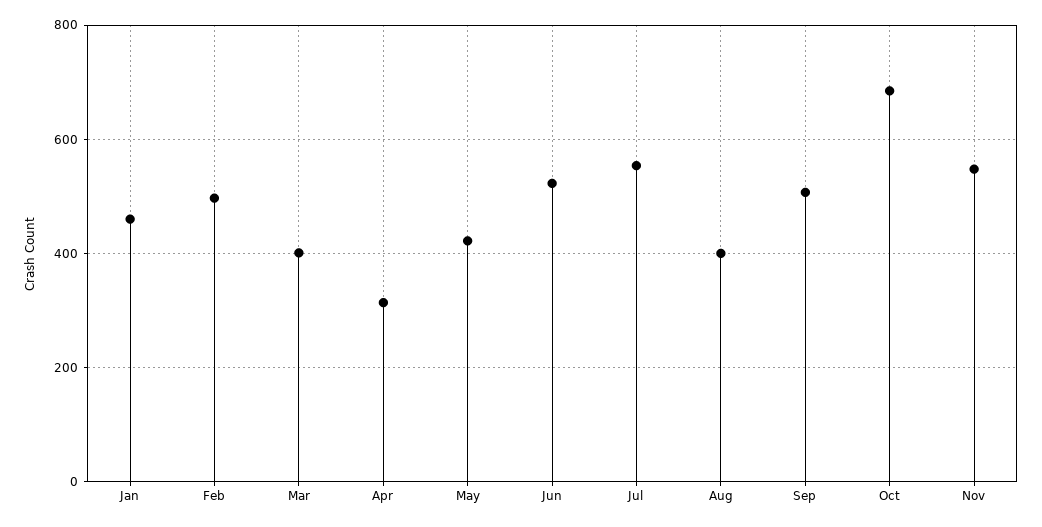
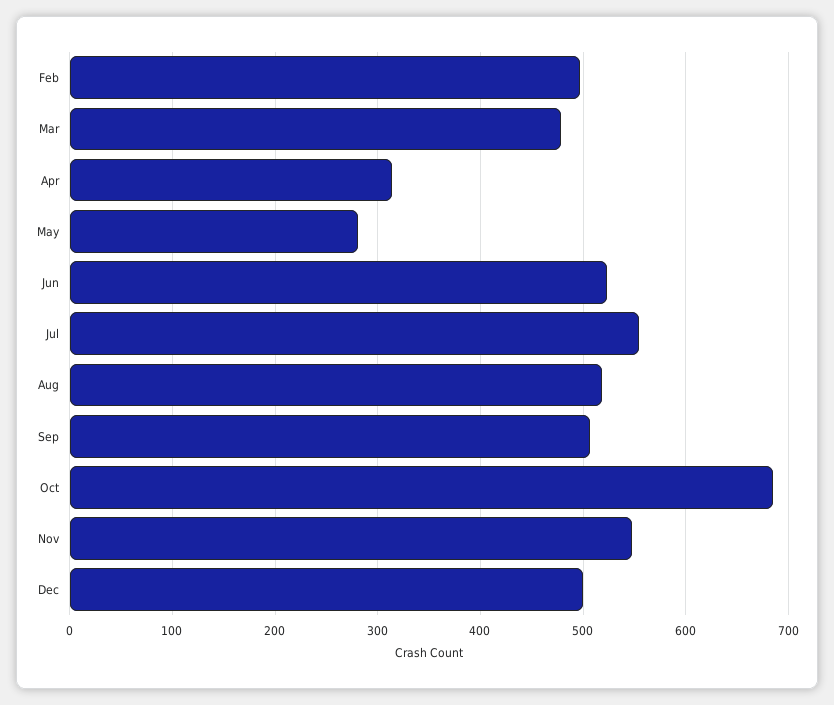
Jan: 460 -> none
Mar: 400 -> 480
May: 420 -> 280
Aug: 400 -> 520
Dec: none -> 500

